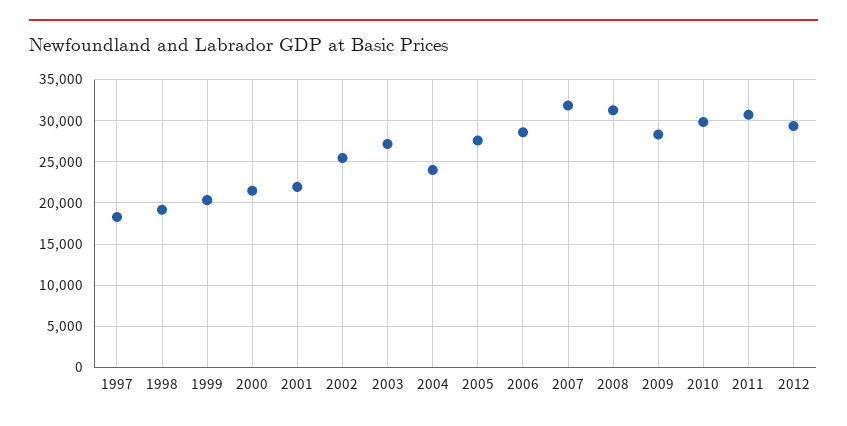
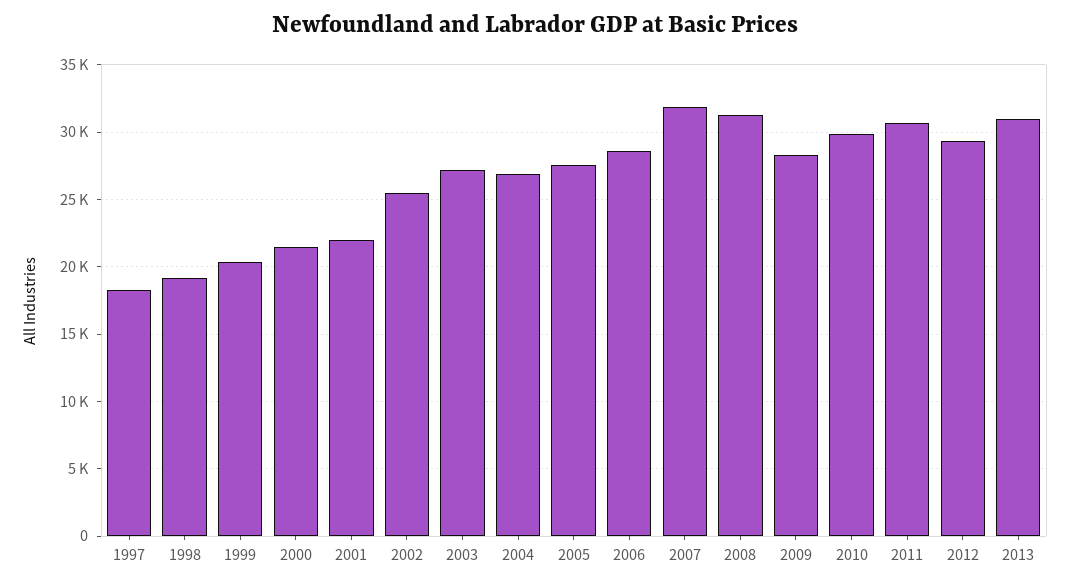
2004: 24000 -> 27000
2013: none -> 31000

